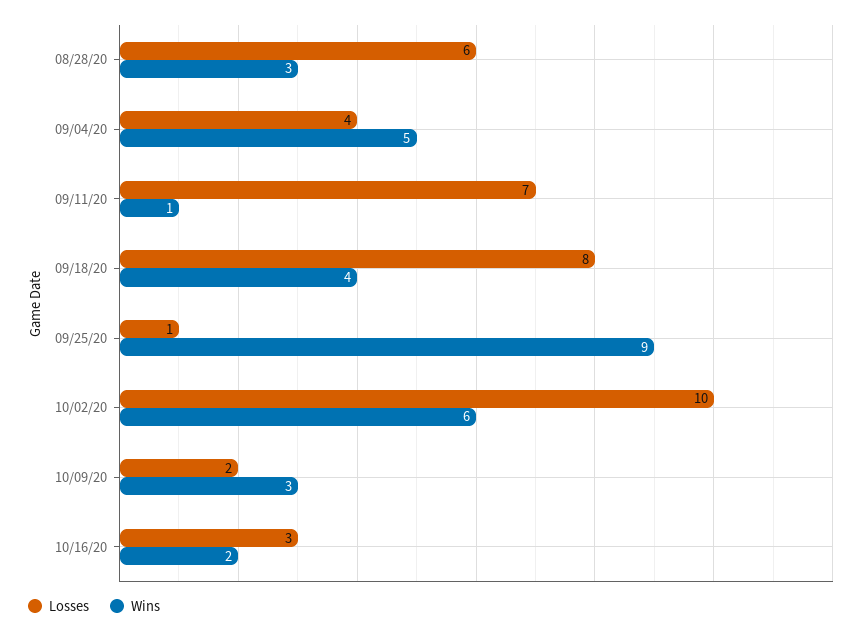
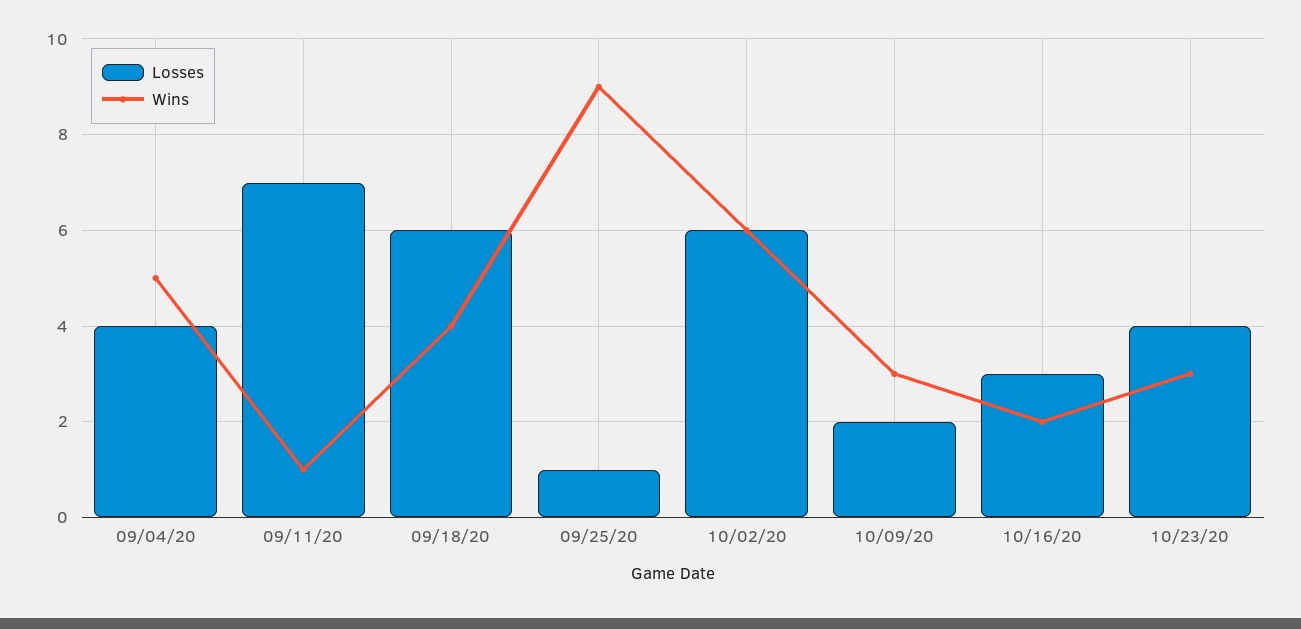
Losses, 08/28/20: 6 -> none
Wins, 08/28/20: 3 -> none
Losses, 09/18/20: 8 -> 6
Losses, 10/02/20: 10 -> 6
Losses, 10/23/20: none -> 4
Wins, 10/23/20: none -> 3

